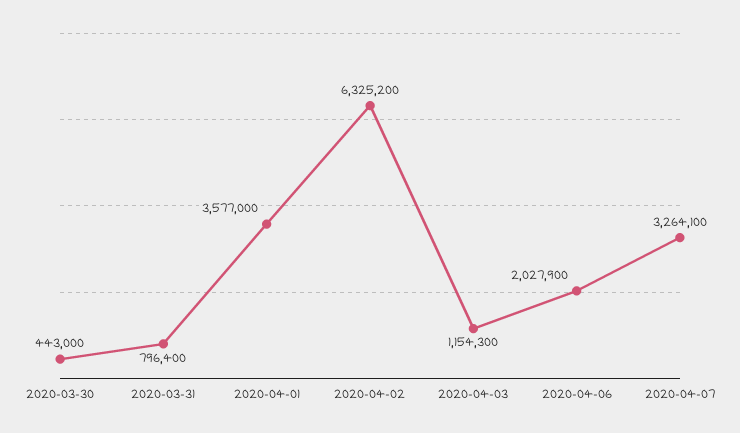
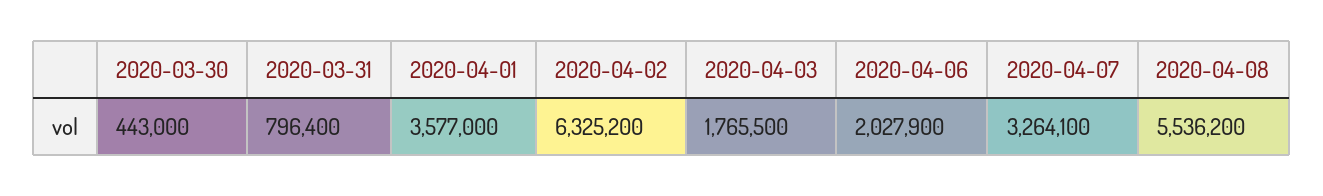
2020-04-03: 1154300 -> 1765500
2020-04-08: none -> 5536200

